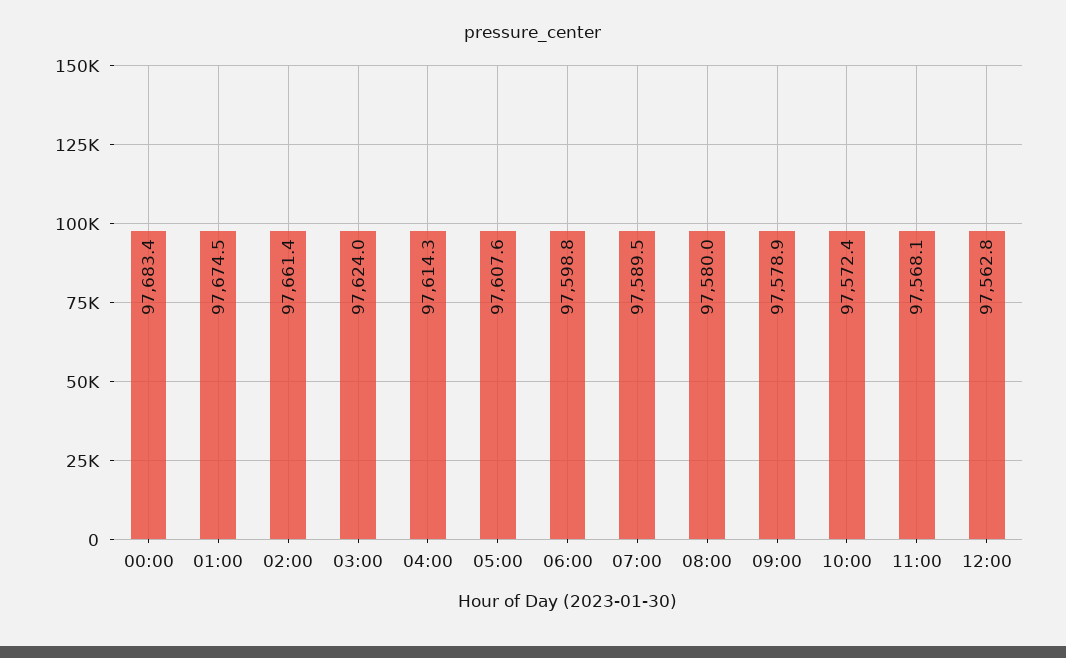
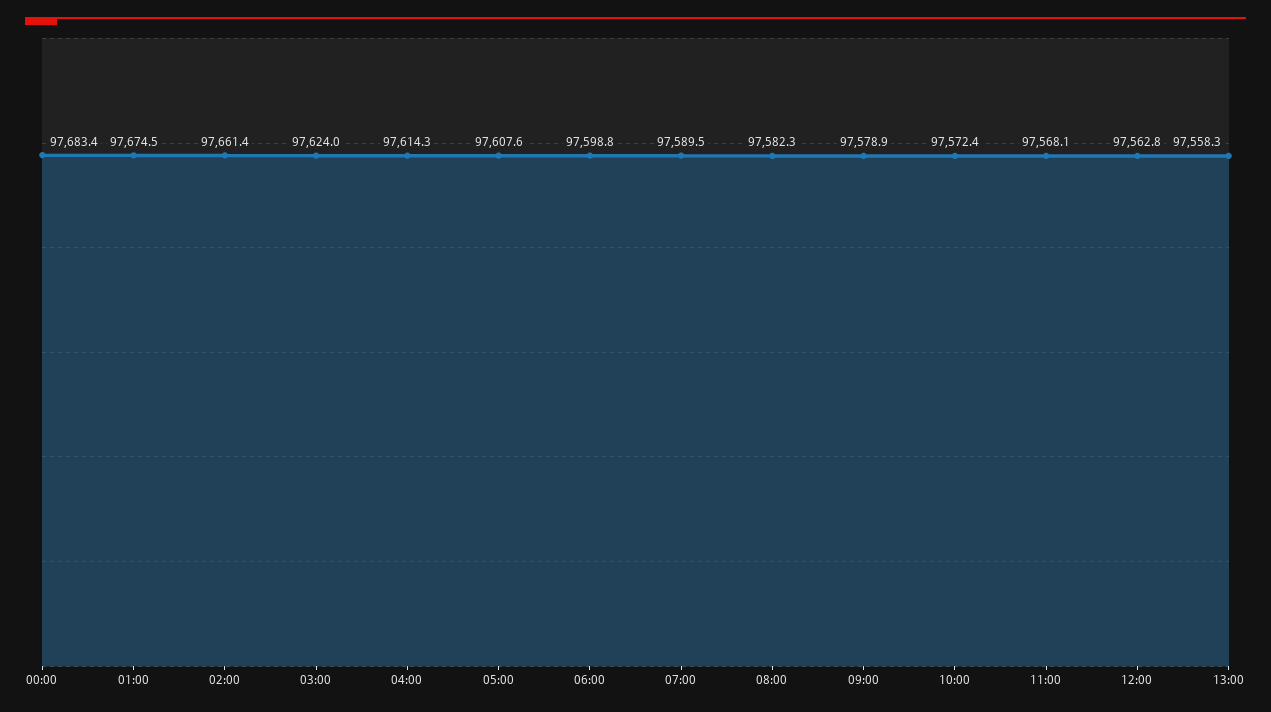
08:00: 97580 -> 97582.3
13:00: none -> 97558.3

